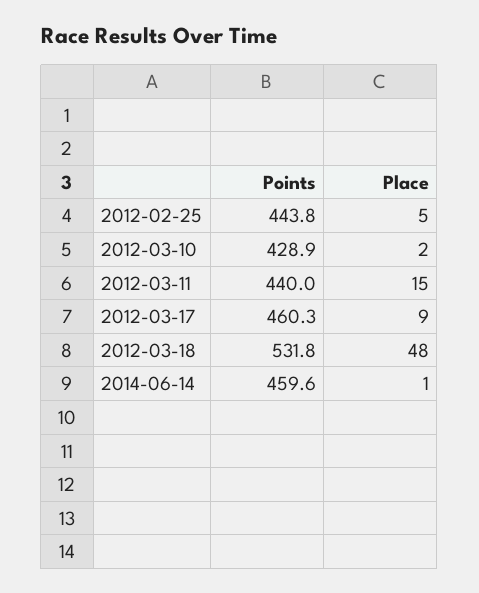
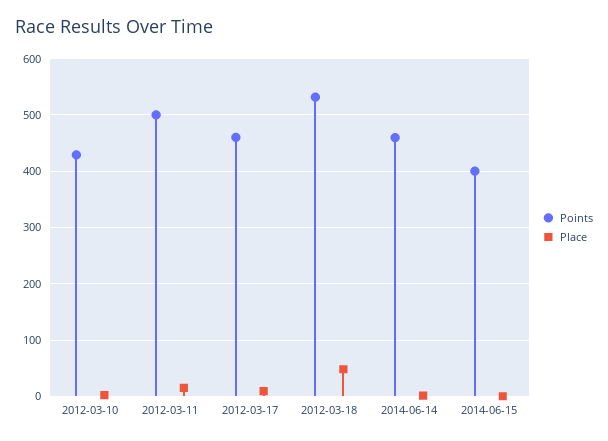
Points, 2012-02-25: 443.8 -> none
Place, 2012-02-25: 5 -> none
Points, 2012-03-11: 440 -> 500
Points, 2014-06-15: none -> 400
Place, 2014-06-15: none -> 0

